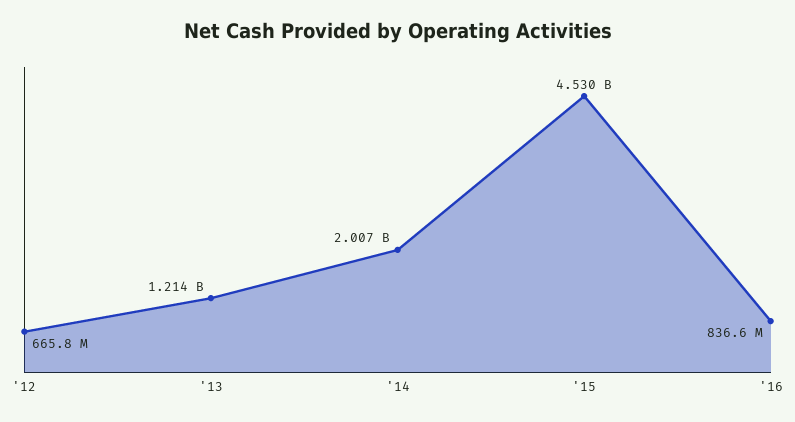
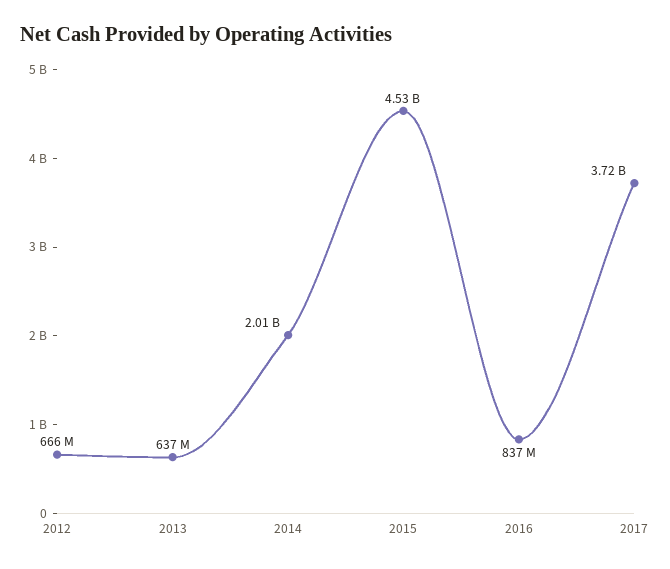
'13: 1214000000 -> 637000000
2017: none -> 3720000000

